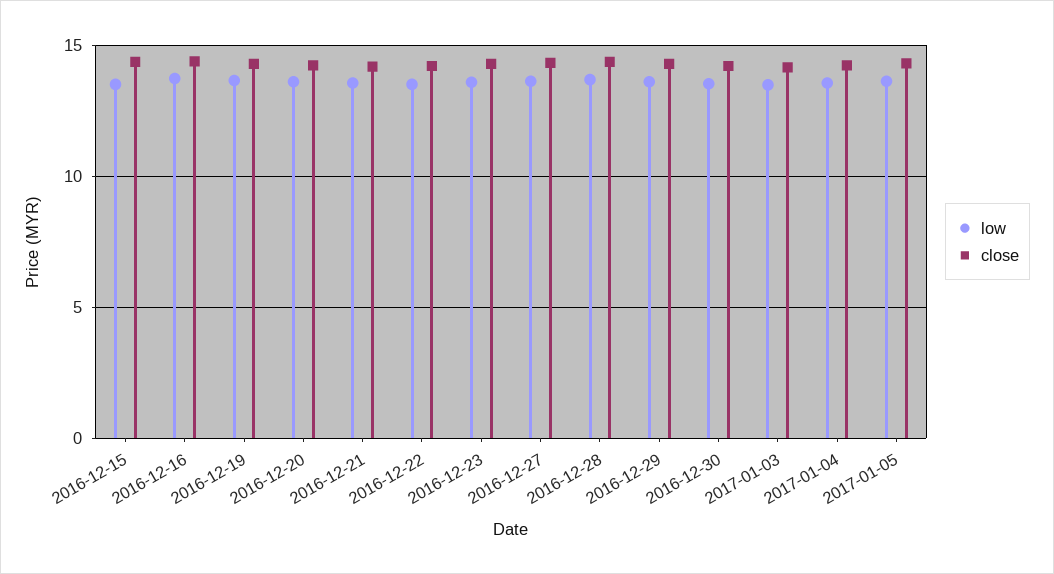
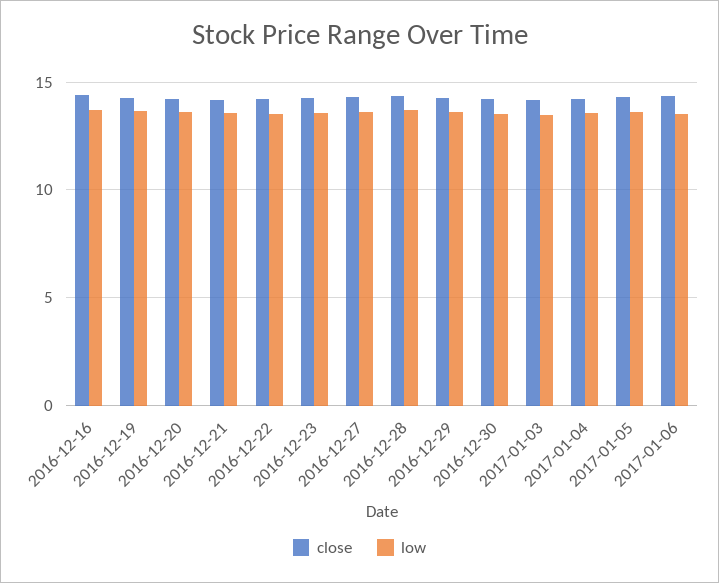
low, 2016-12-15: 13.5 -> none
close, 2016-12-15: 14.5 -> none
close, 2017-01-06: none -> 14.5
low, 2017-01-06: none -> 13.5

